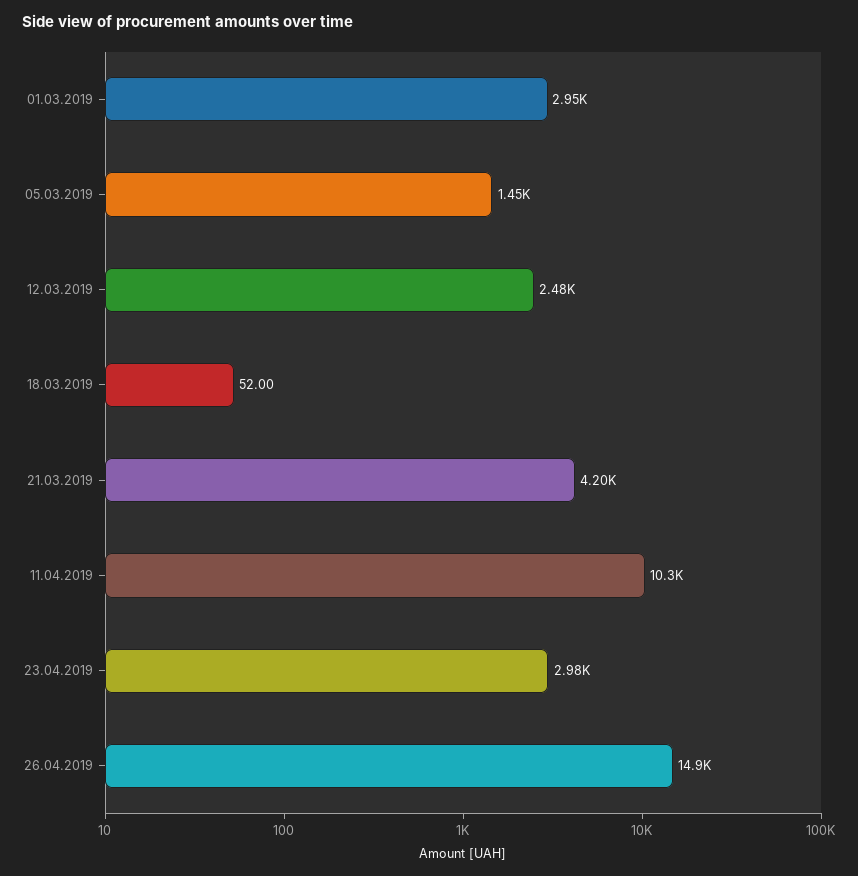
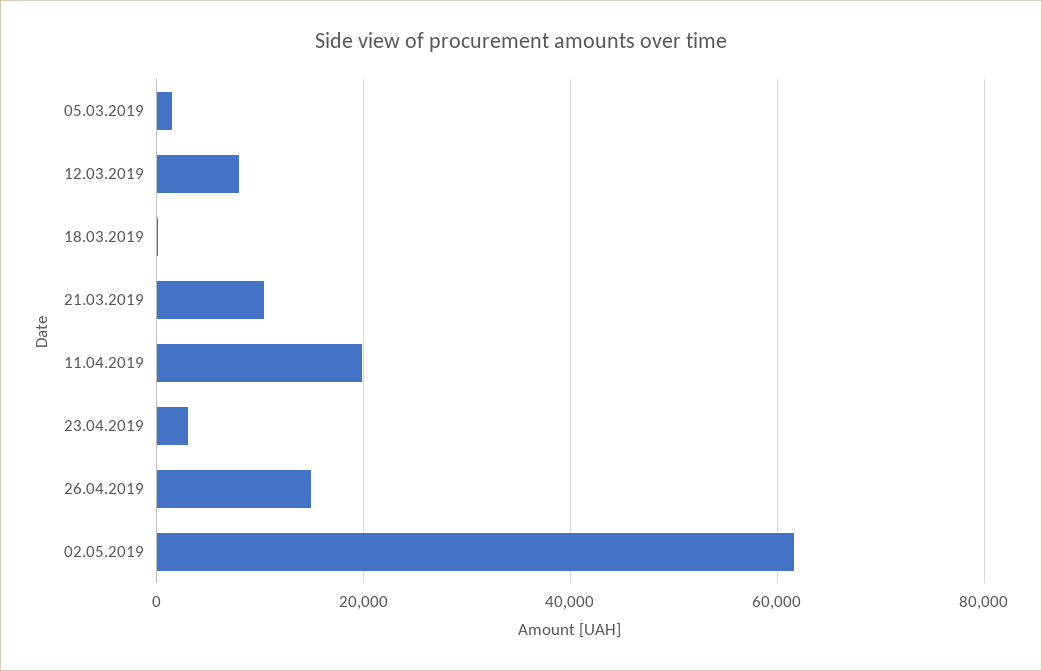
01.03.2019: 2950 -> none
12.03.2019: 2480 -> 8000
21.03.2019: 4200 -> 10000
11.04.2019: 10300 -> 20000
02.05.2019: none -> 62000

